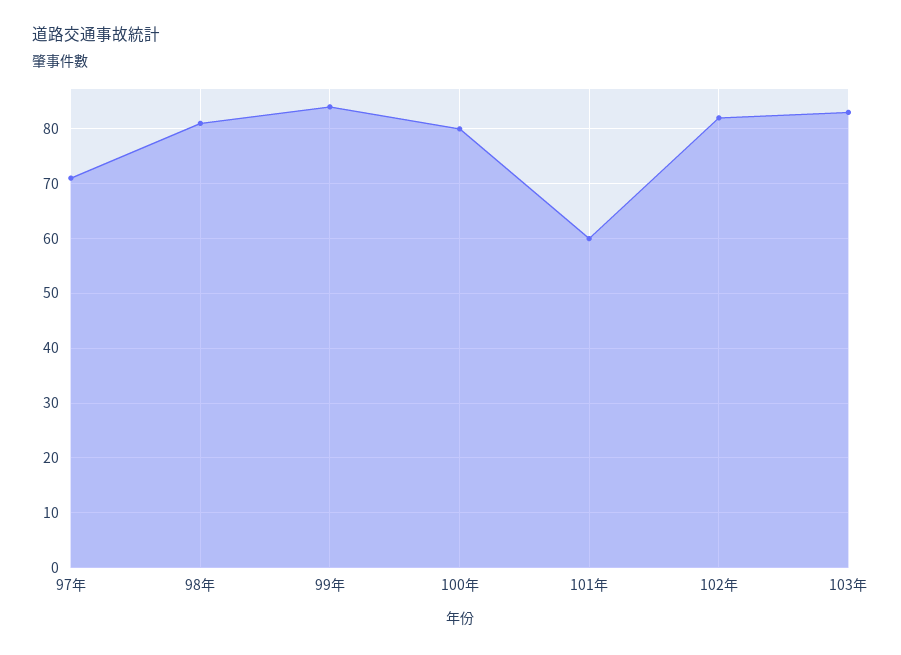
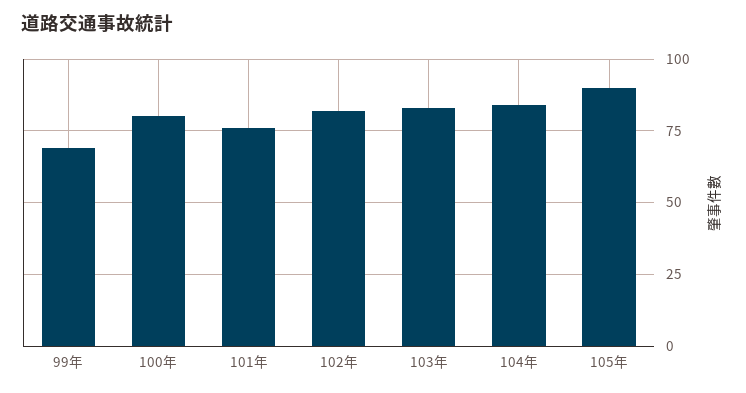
97年: 70 -> none
98年: 80 -> none
99年: 85 -> 70
101年: 60 -> 75
104年: none -> 85
105年: none -> 90

